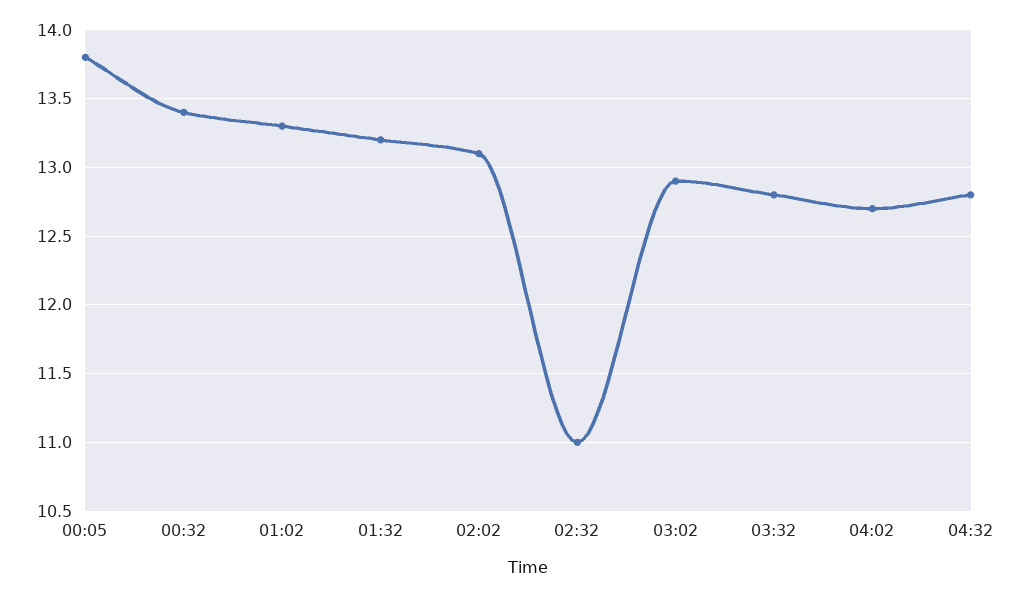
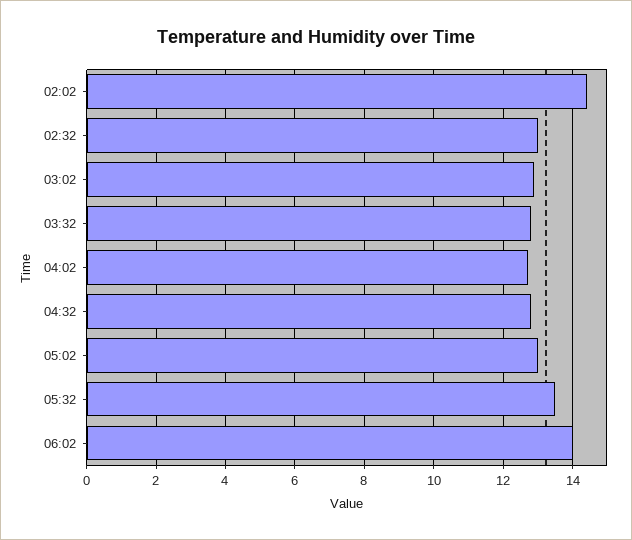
00:05: 13.8 -> none
00:32: 13.4 -> none
01:02: 13.3 -> none
01:32: 13.2 -> none
02:02: 13.1 -> 14.5
02:32: 11 -> 13
05:02: none -> 13
05:32: none -> 13.5
06:02: none -> 14

